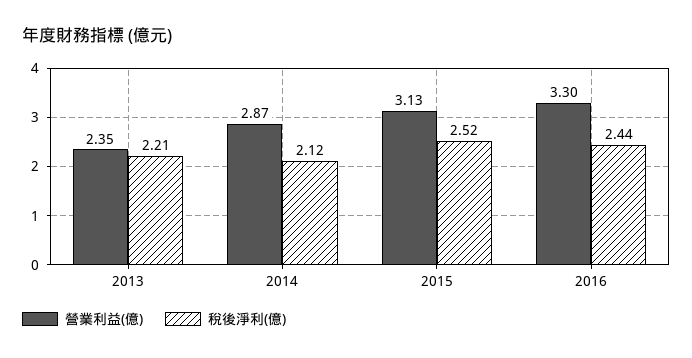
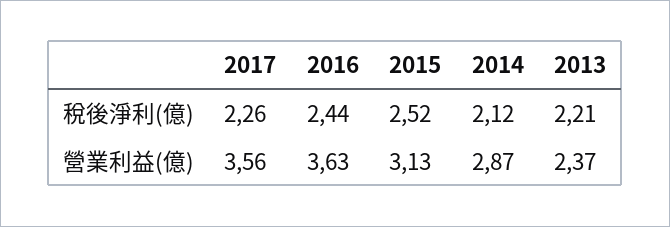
營業利益(億), 2013: 2.35 -> 2.37
營業利益(億), 2016: 3.3 -> 3.63
稅後淨利(億), 2017: none -> 2.26
營業利益(億), 2017: none -> 3.56

